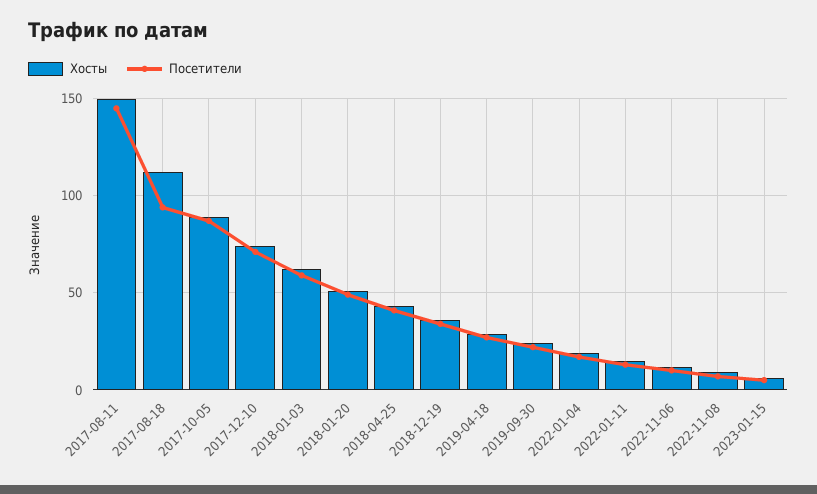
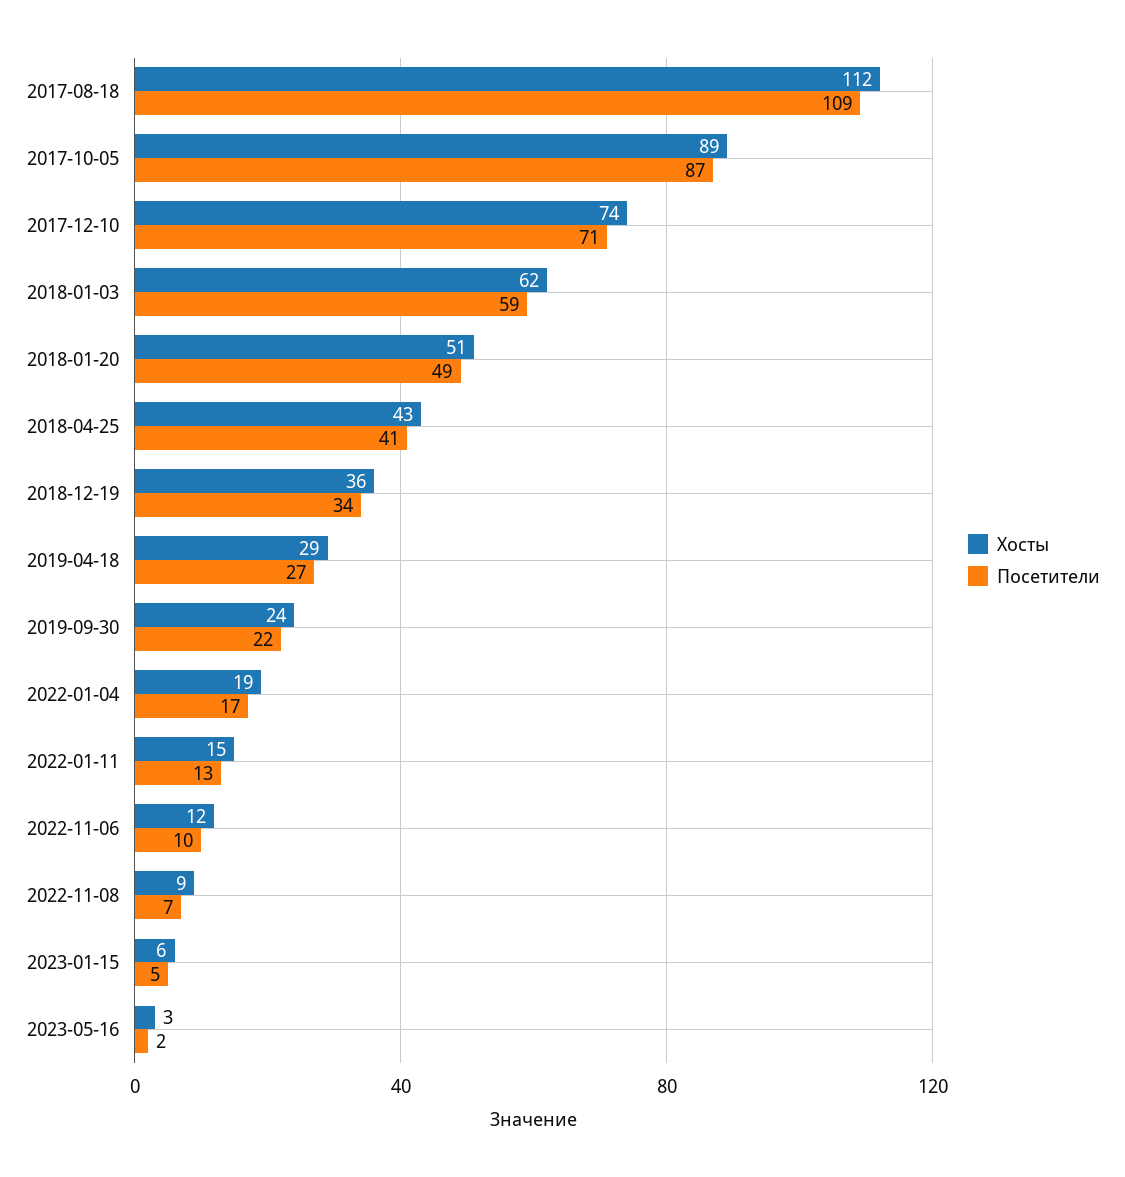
Хосты, 2017-08-11: 150 -> none
Посетители, 2017-08-11: 145 -> none
Посетители, 2017-08-18: 95 -> 109
Хосты, 2023-05-16: none -> 3
Посетители, 2023-05-16: none -> 2

